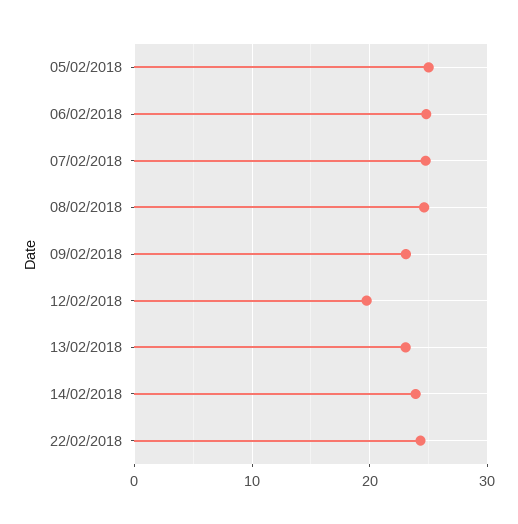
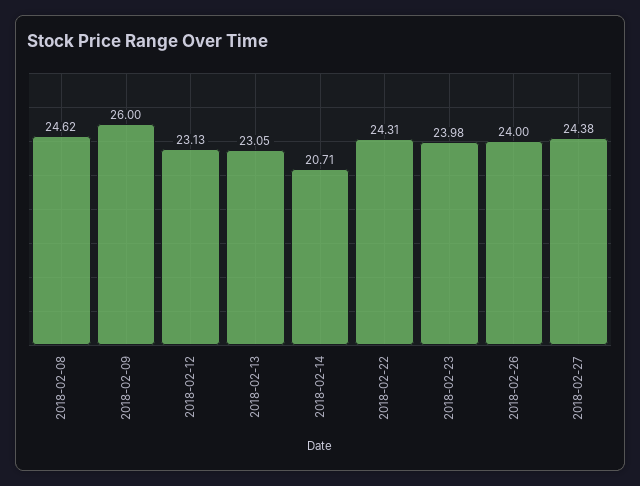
05/02/2018: 25 -> none
06/02/2018: 25 -> none
07/02/2018: 25 -> none
09/02/2018: 23 -> 26
12/02/2018: 20 -> 23.13
14/02/2018: 24 -> 20.71
2018-02-23: none -> 23.98
2018-02-26: none -> 24
2018-02-27: none -> 24.38

